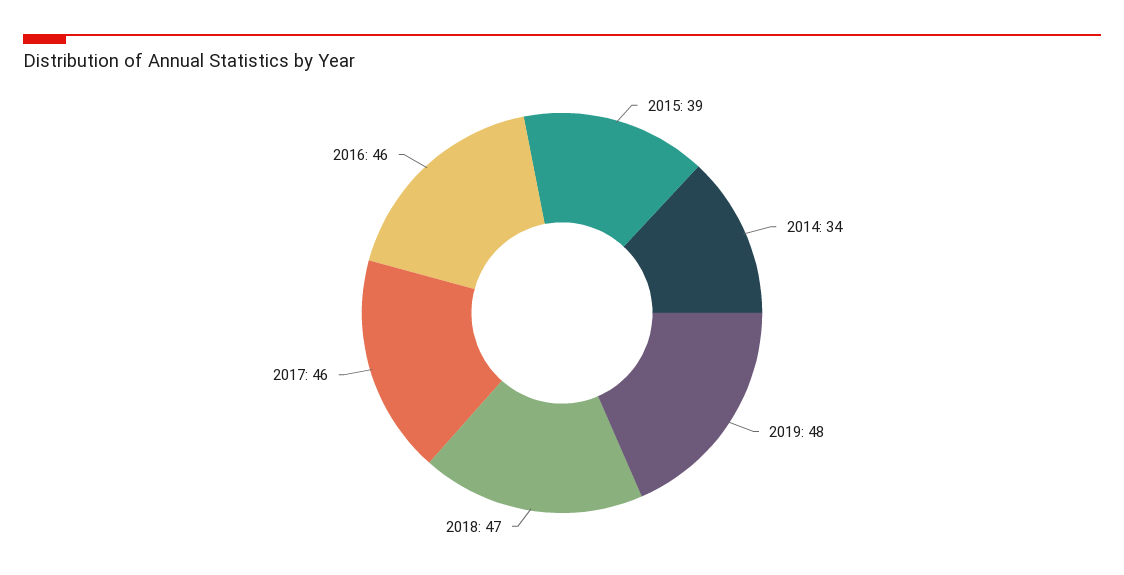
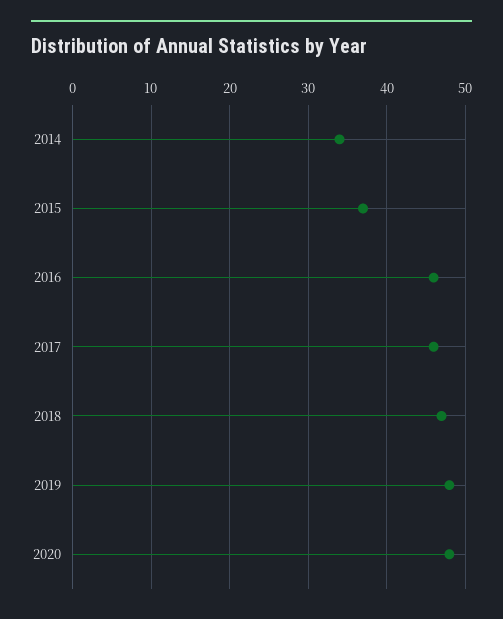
2015: 39 -> 37
2020: none -> 48

